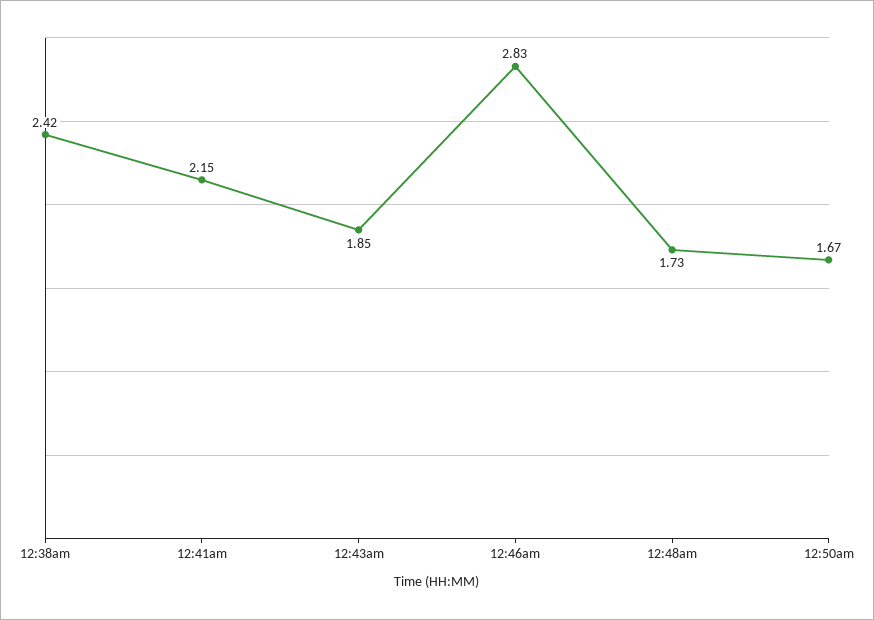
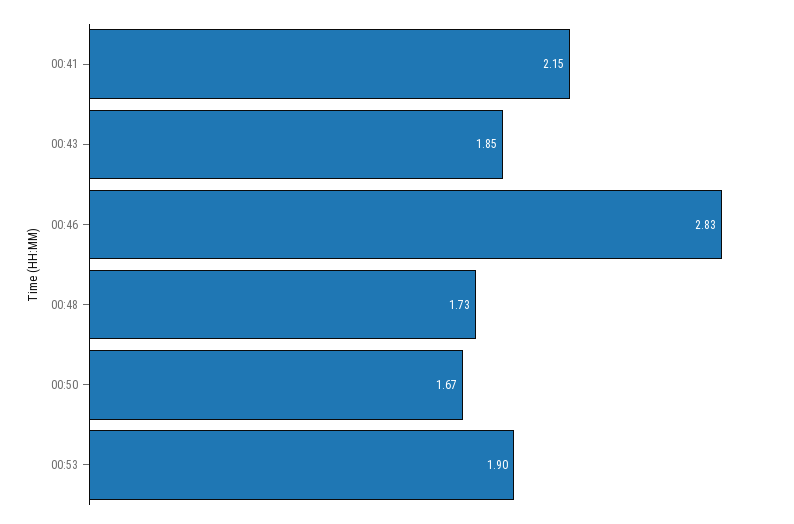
12:38am: 2.42 -> none
00:53: none -> 1.9

